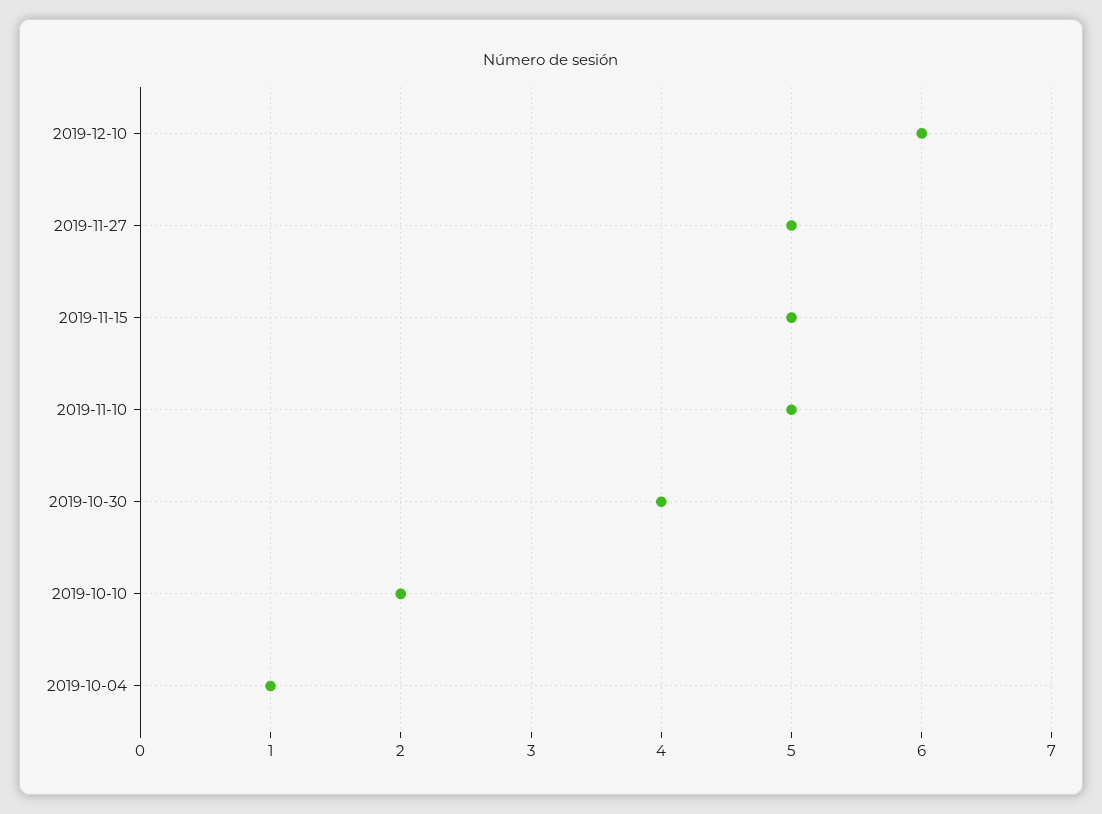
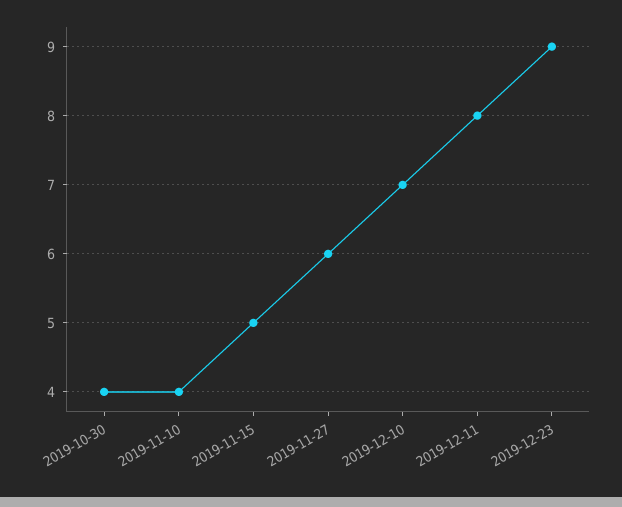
2019-12-10: 6 -> 7
2019-11-27: 5 -> 6
2019-11-10: 5 -> 4
2019-10-10: 2 -> none
2019-10-04: 1 -> none
2019-12-11: none -> 8
2019-12-23: none -> 9

